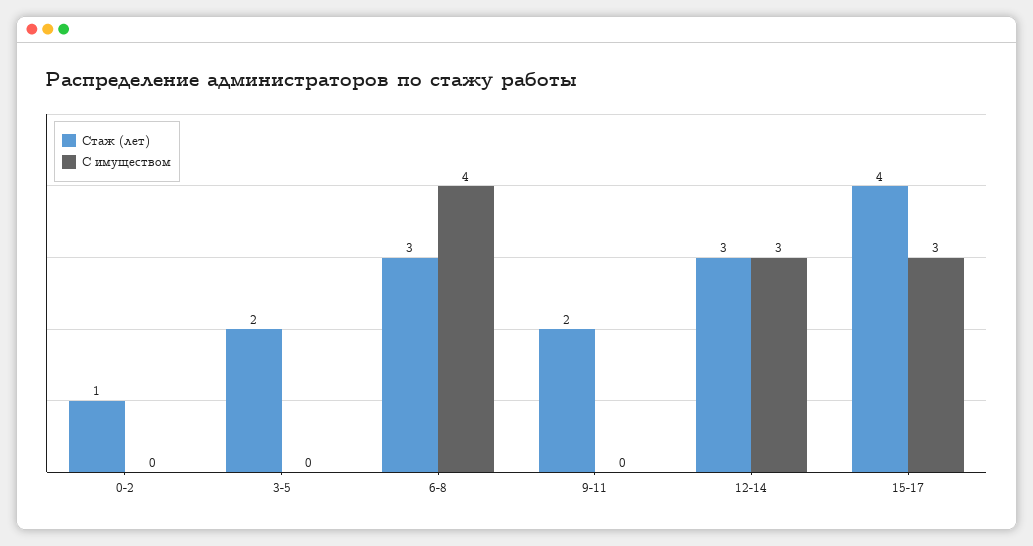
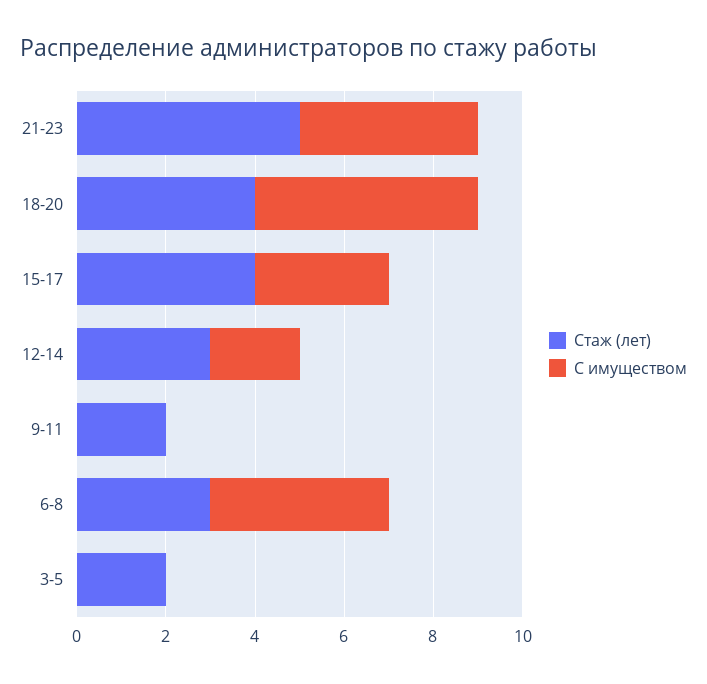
Стаж (лет), 0-2: 1 -> none
С имуществом, 0-2: 0 -> none
С имуществом, 12-14: 3 -> 2
Стаж (лет), 21-23: none -> 5
С имуществом, 21-23: none -> 4
Стаж (лет), 18-20: none -> 4
С имуществом, 18-20: none -> 5

